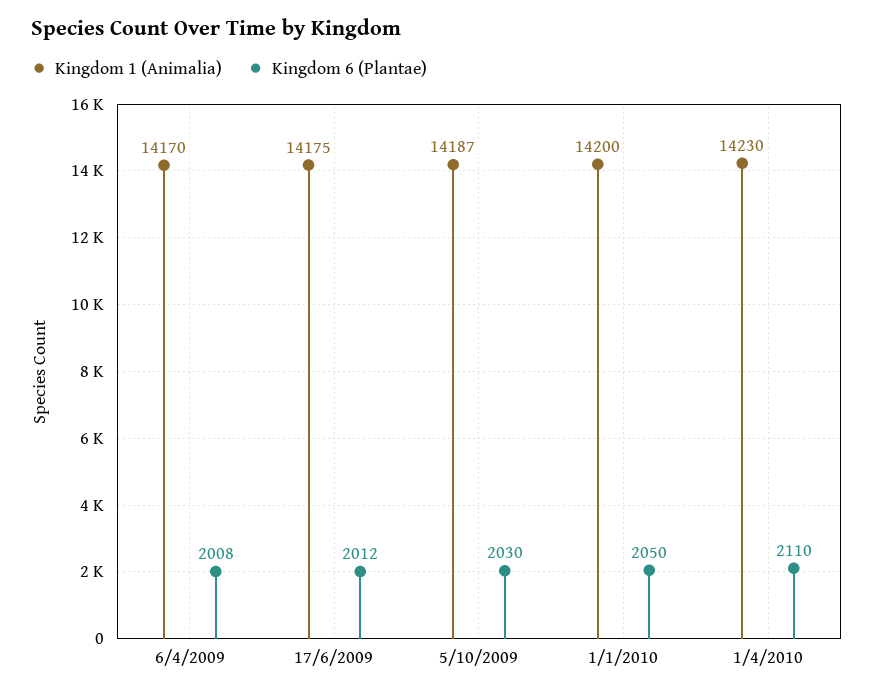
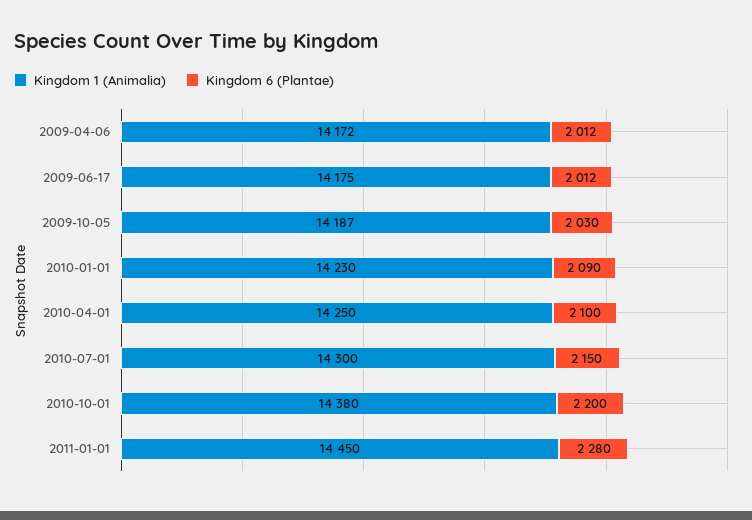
Kingdom 1 (Animalia), 6/4/2009: 14170 -> 14172
Kingdom 6 (Plantae), 6/4/2009: 2008 -> 2012
Kingdom 1 (Animalia), 1/1/2010: 14200 -> 14230
Kingdom 6 (Plantae), 1/1/2010: 2050 -> 2090
Kingdom 1 (Animalia), 1/4/2010: 14230 -> 14250
Kingdom 6 (Plantae), 1/4/2010: 2110 -> 2100
Kingdom 1 (Animalia), 2010-07-01: none -> 14300
Kingdom 6 (Plantae), 2010-07-01: none -> 2150
Kingdom 1 (Animalia), 2010-10-01: none -> 14380
Kingdom 6 (Plantae), 2010-10-01: none -> 2200
Kingdom 1 (Animalia), 2011-01-01: none -> 14450
Kingdom 6 (Plantae), 2011-01-01: none -> 2280

